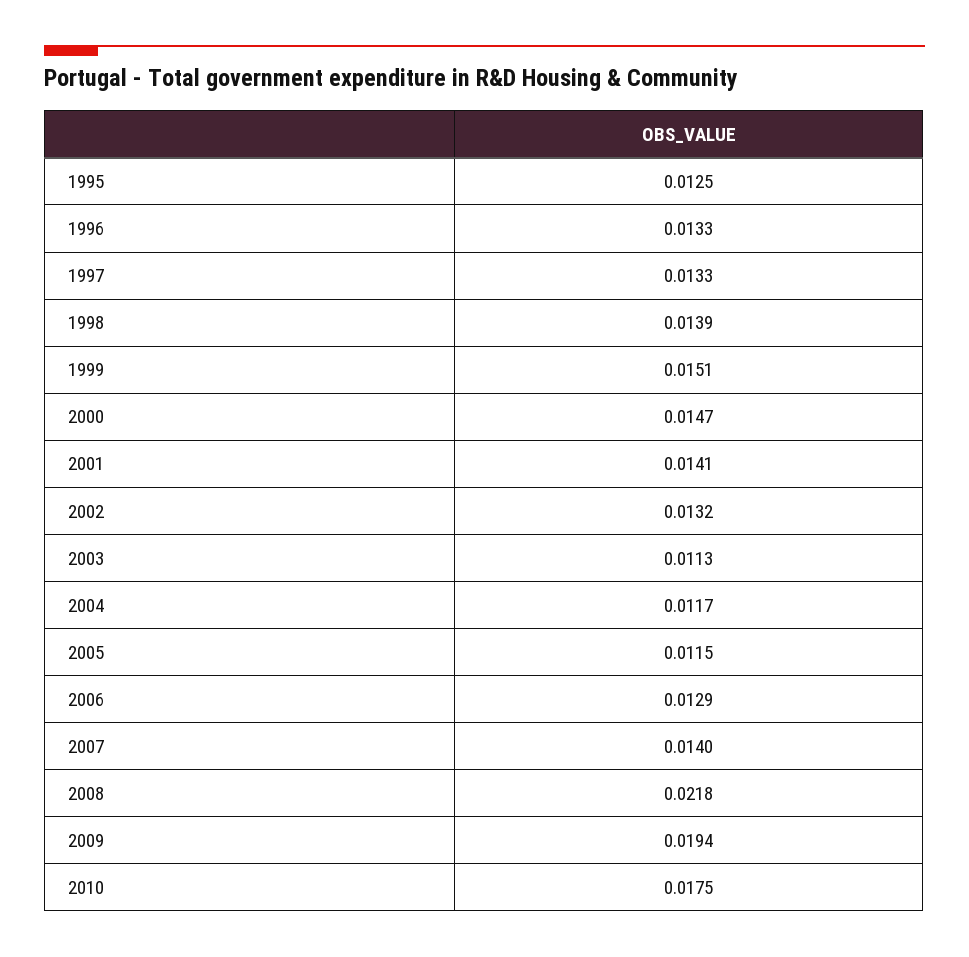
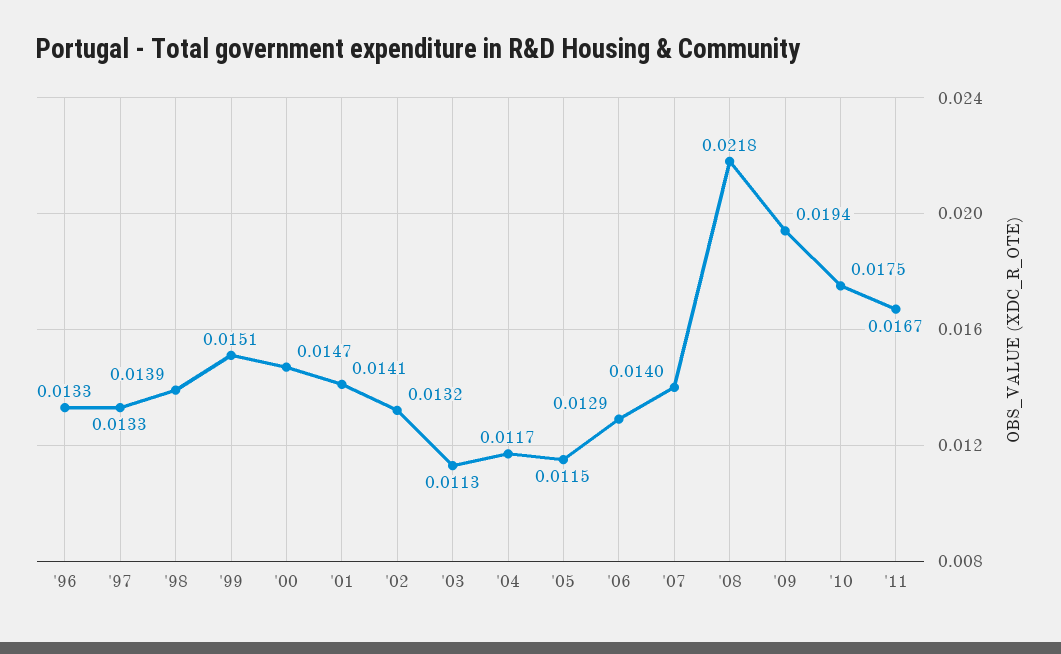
1995: 0.0125 -> none
'11: none -> 0.0167

